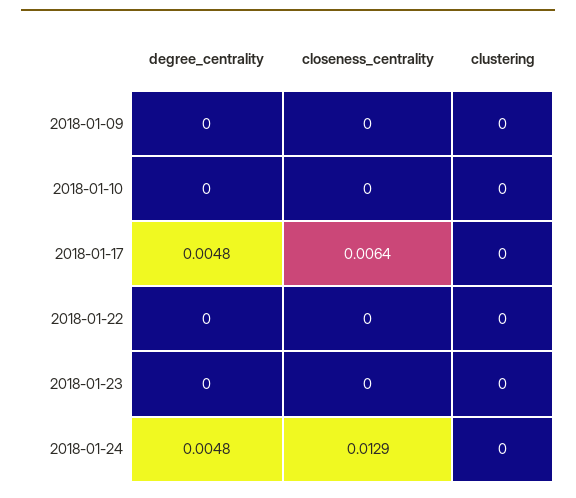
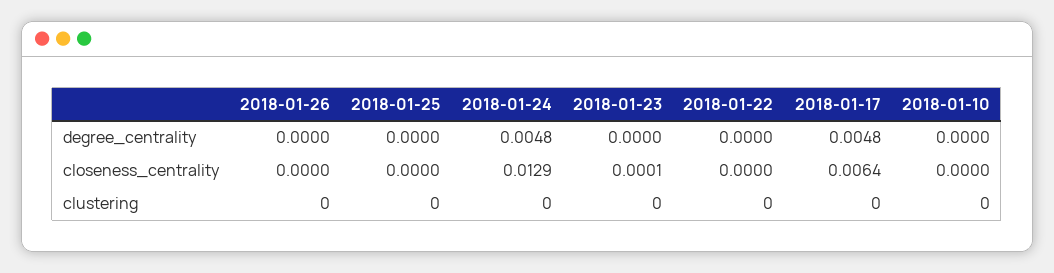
degree_centrality, 2018-01-09: 0 -> none
closeness_centrality, 2018-01-09: 0 -> none
clustering, 2018-01-09: 0 -> none
closeness_centrality, 2018-01-23: 0 -> 0.0001
degree_centrality, 2018-01-26: none -> 0
degree_centrality, 2018-01-25: none -> 0
closeness_centrality, 2018-01-26: none -> 0
closeness_centrality, 2018-01-25: none -> 0
clustering, 2018-01-26: none -> 0
clustering, 2018-01-25: none -> 0

